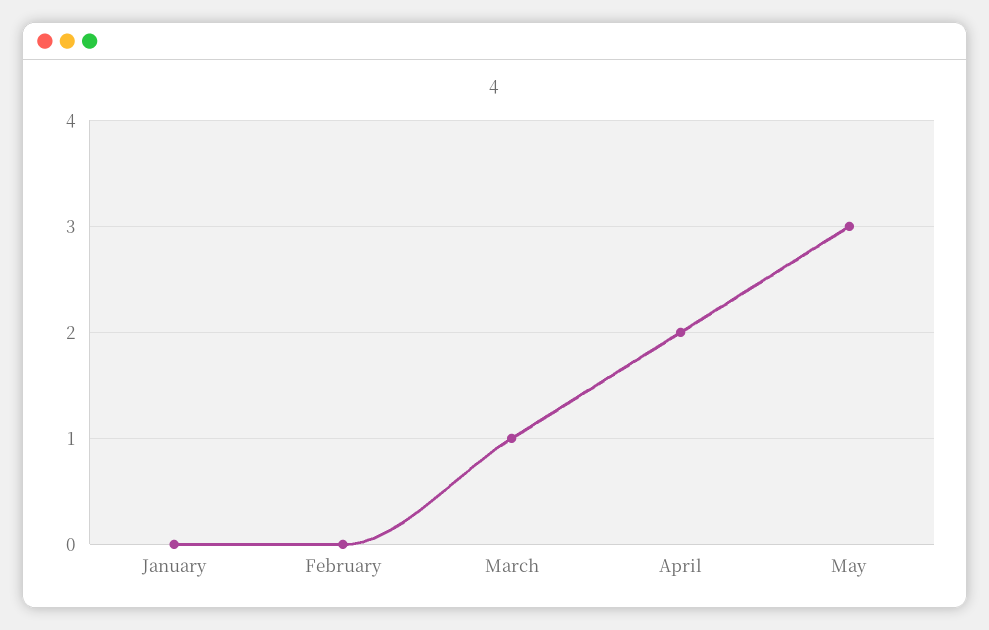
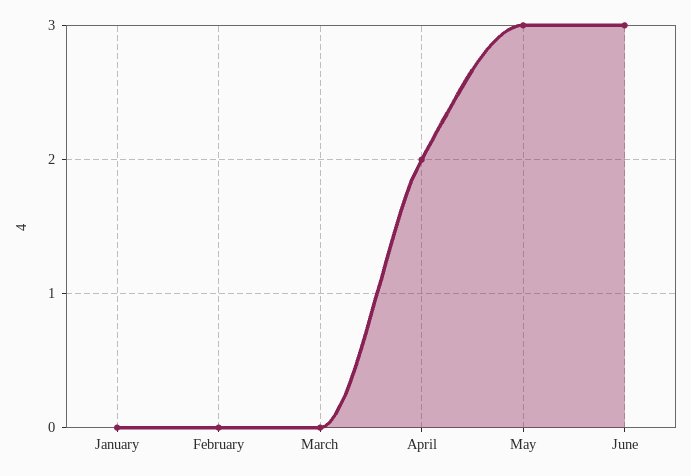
March: 1 -> 0
June: none -> 3

